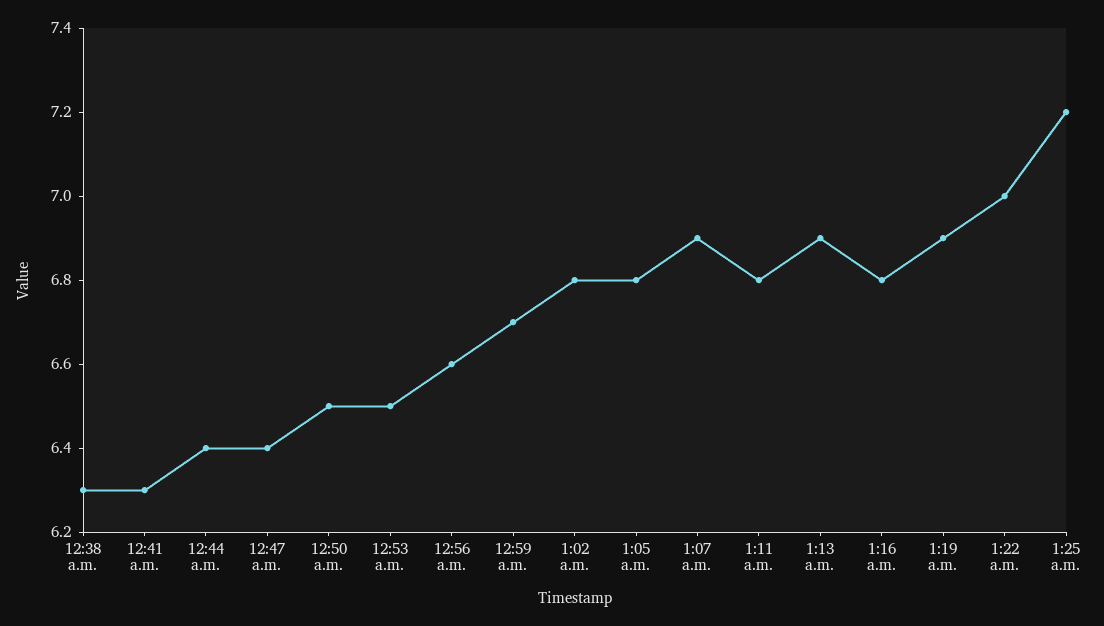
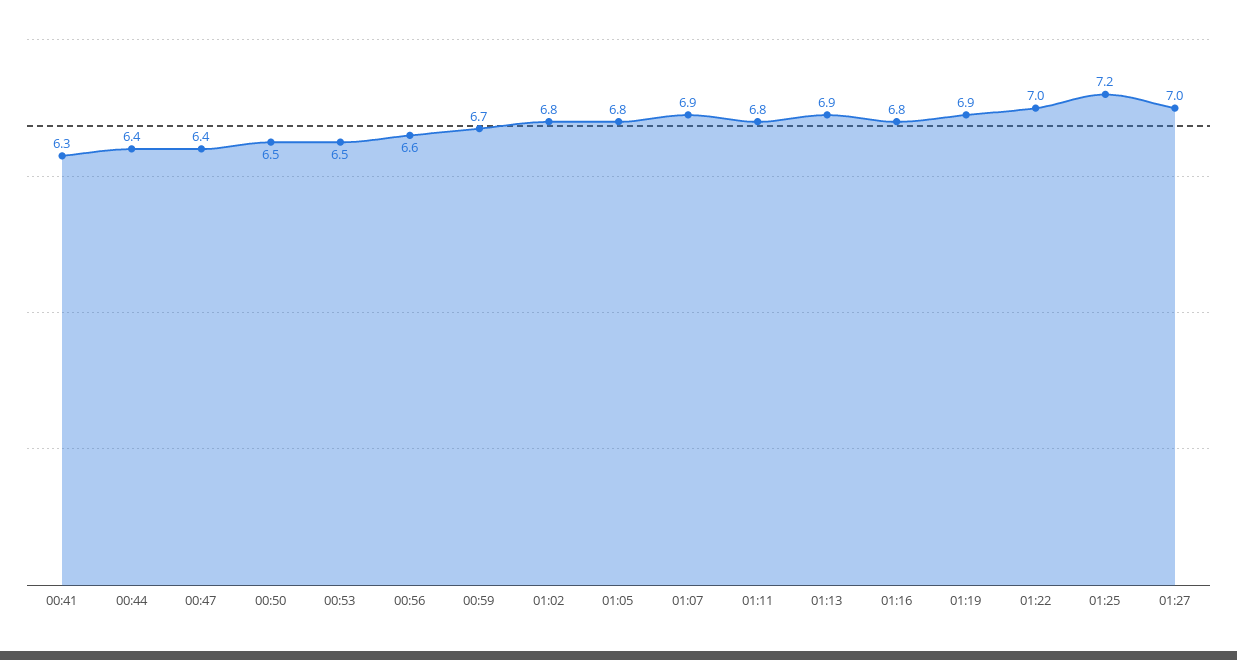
12:38 a.m.: 6.3 -> none
01:27: none -> 7

